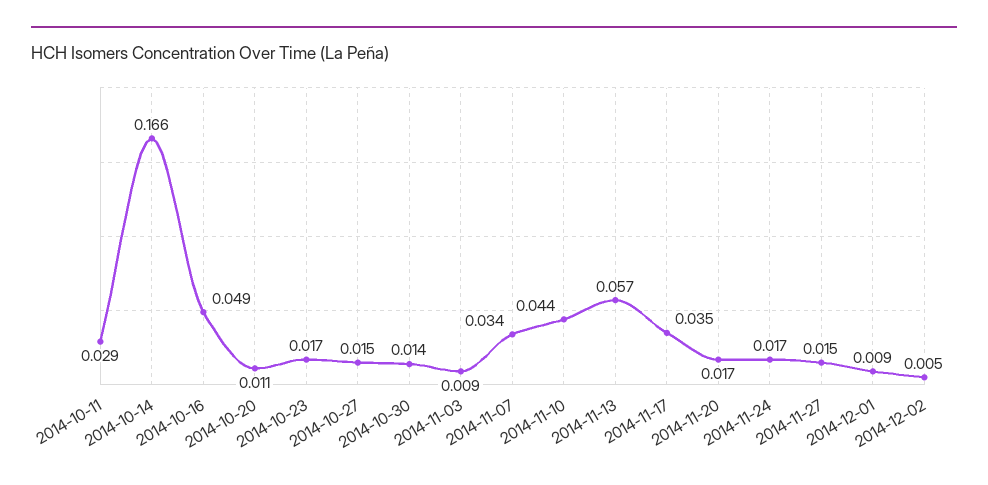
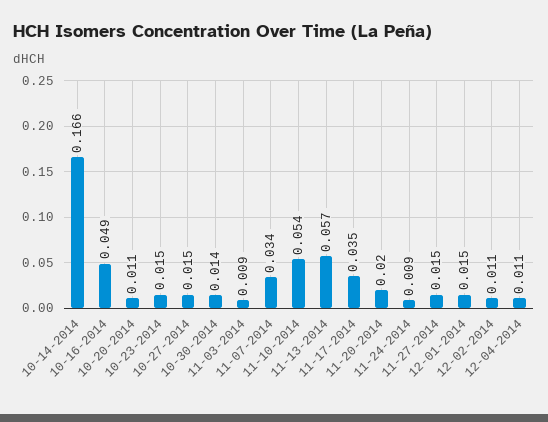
2014-10-11: 0.029 -> none
2014-10-23: 0.017 -> 0.015
2014-11-10: 0.044 -> 0.054
2014-11-20: 0.017 -> 0.02
2014-11-24: 0.017 -> 0.009
2014-12-01: 0.009 -> 0.015
2014-12-02: 0.005 -> 0.011
12-04-2014: none -> 0.011

